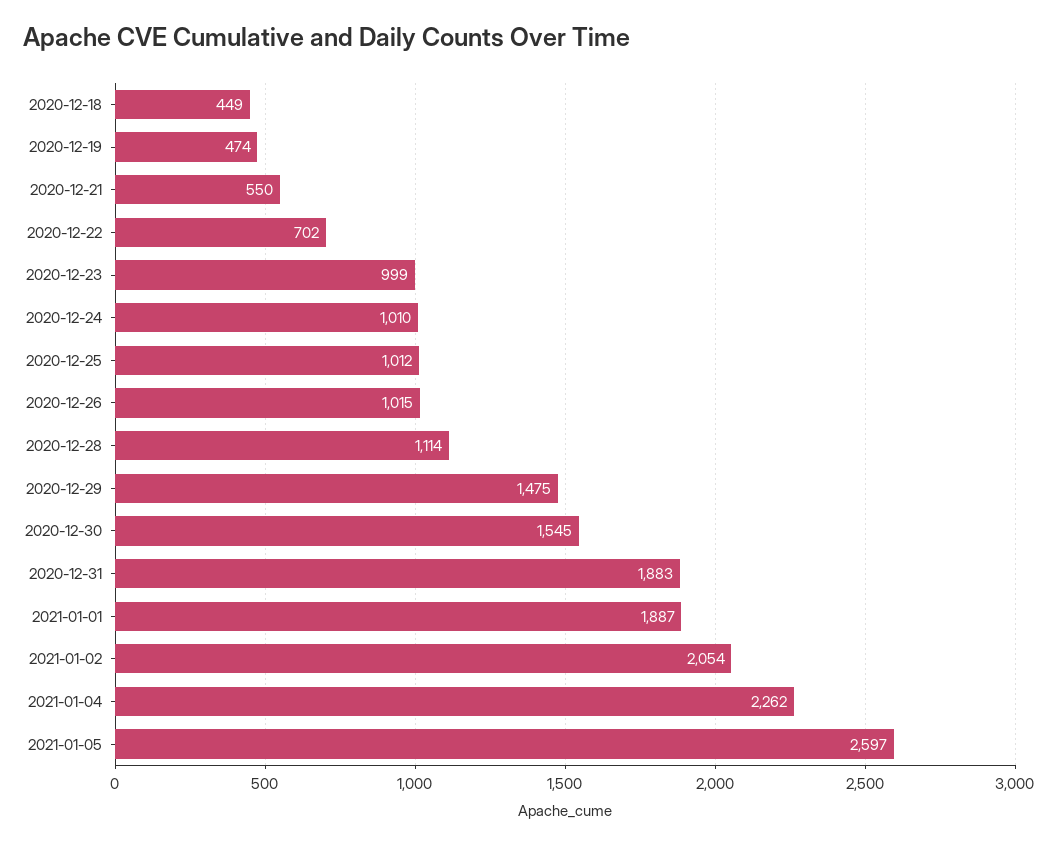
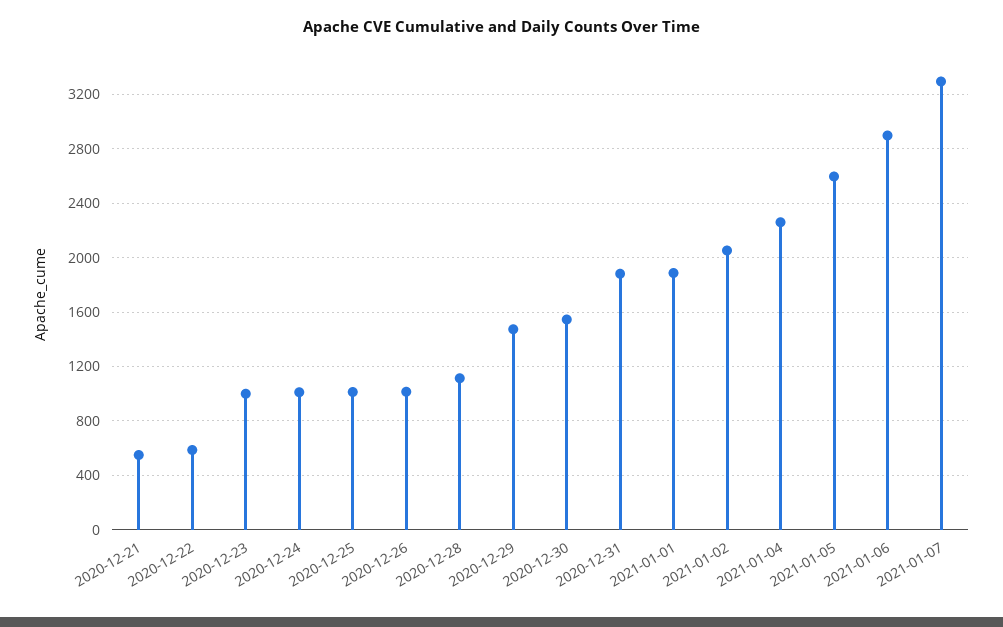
2020-12-18: 449 -> none
2020-12-19: 474 -> none
2020-12-22: 702 -> 600
2021-01-06: none -> 2900
2021-01-07: none -> 3300

